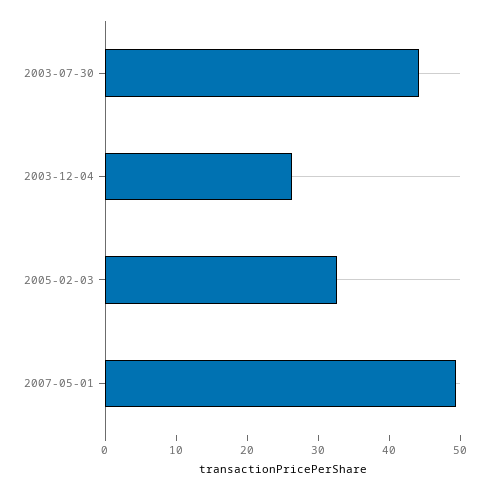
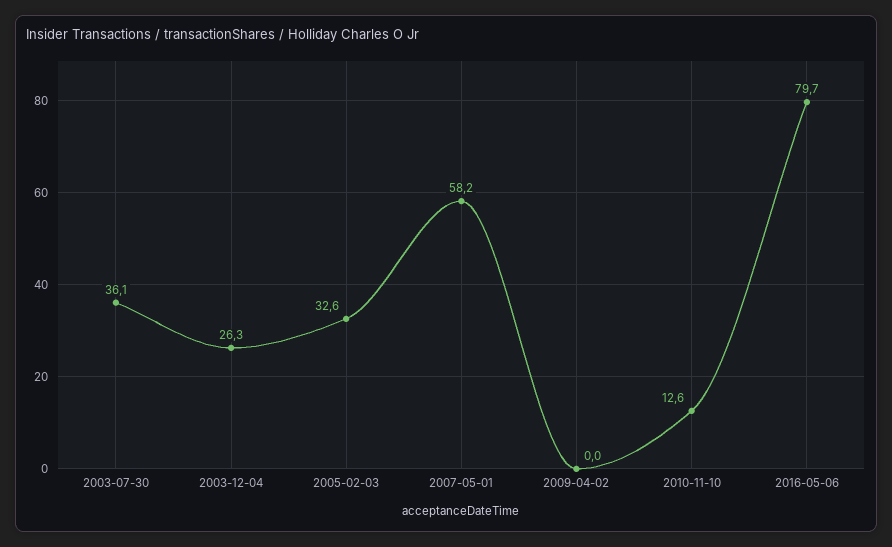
2003-07-30: 44 -> 36.1
2007-05-01: 50 -> 58.2
2009-04-02: none -> 0
2010-11-10: none -> 12.6
2016-05-06: none -> 79.7

